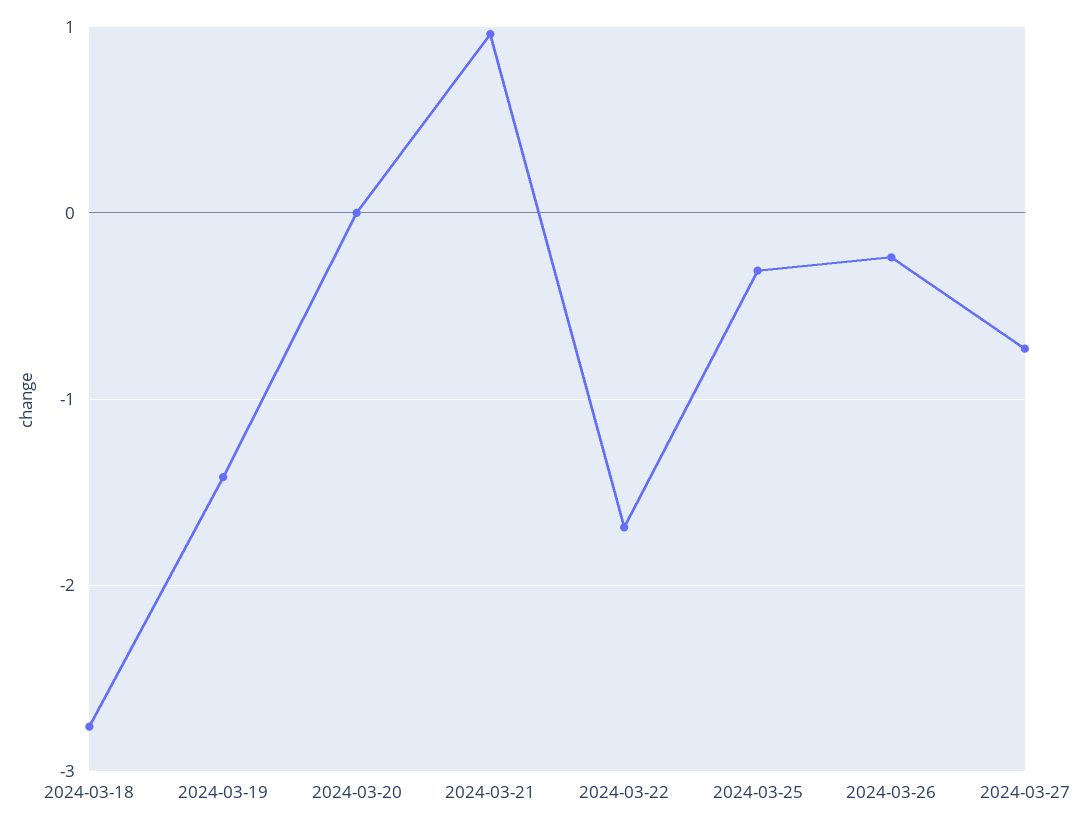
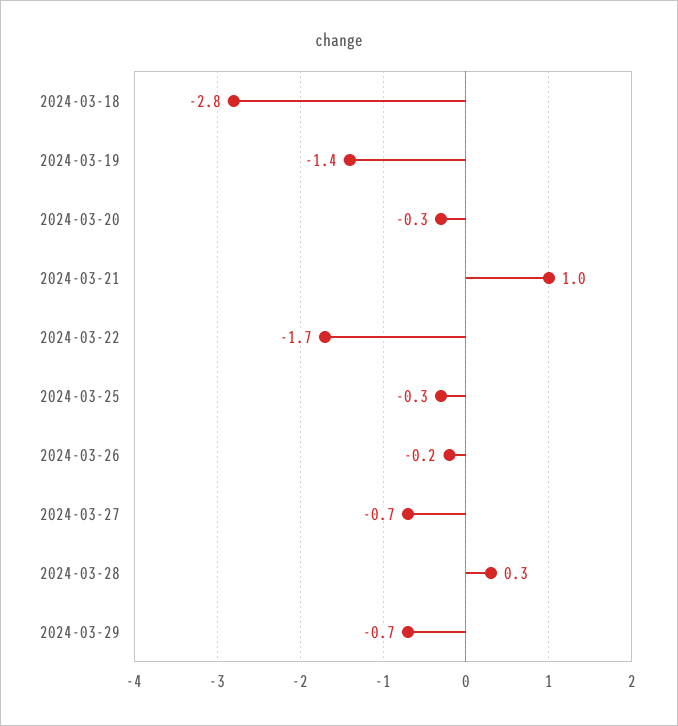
2024-03-20: 0 -> -0.3
2024-03-28: none -> 0.3
2024-03-29: none -> -0.7

